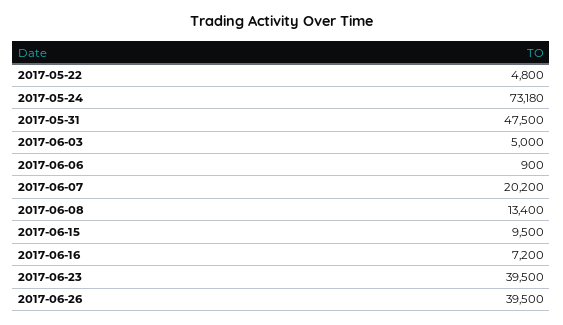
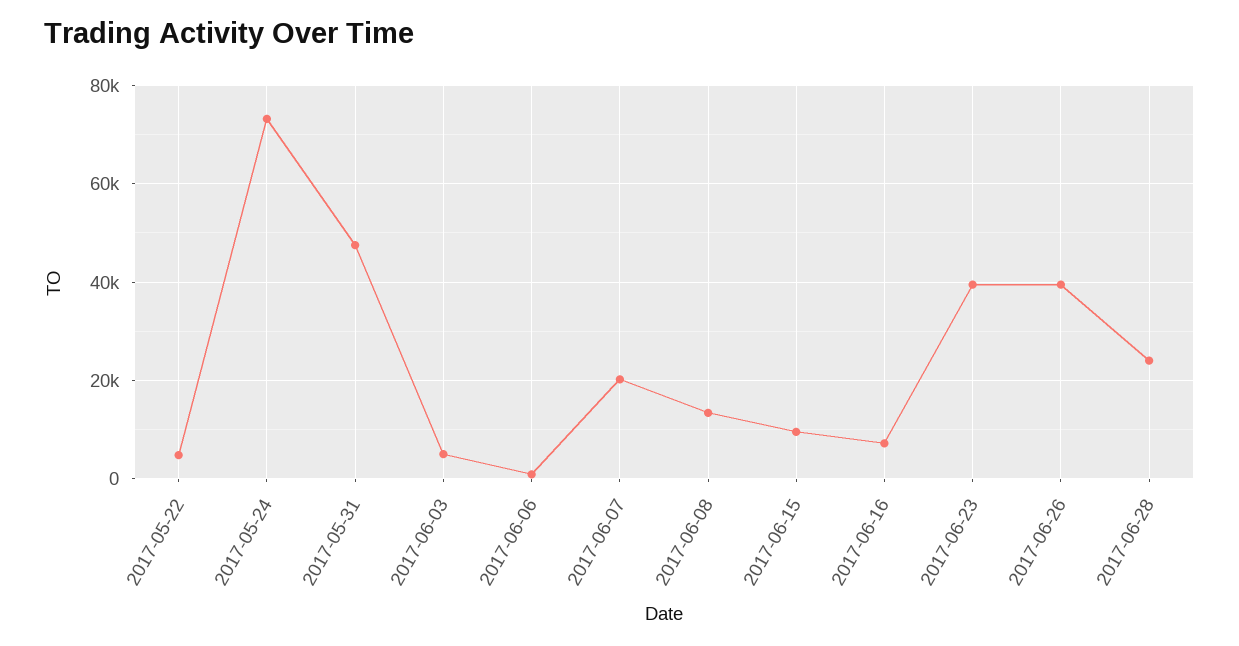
2017-06-28: none -> 24000

